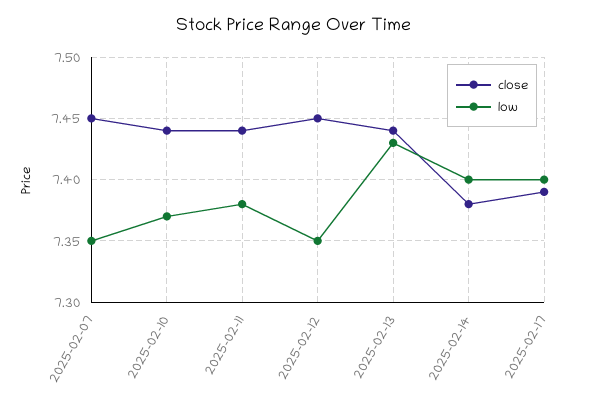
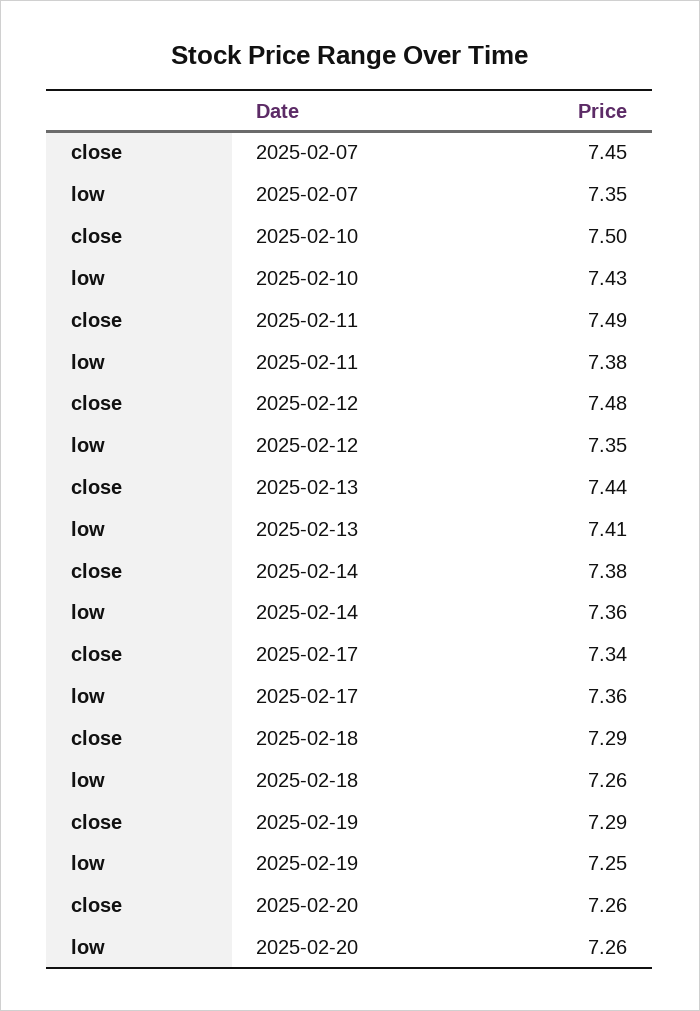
close, 2025-02-10: 7.44 -> 7.5
low, 2025-02-10: 7.37 -> 7.43
close, 2025-02-11: 7.44 -> 7.49
close, 2025-02-12: 7.45 -> 7.48
low, 2025-02-13: 7.43 -> 7.41
low, 2025-02-14: 7.4 -> 7.36
close, 2025-02-17: 7.39 -> 7.34
low, 2025-02-17: 7.4 -> 7.36
close, 2025-02-18: none -> 7.29
low, 2025-02-18: none -> 7.26
close, 2025-02-19: none -> 7.29
low, 2025-02-19: none -> 7.25
close, 2025-02-20: none -> 7.26
low, 2025-02-20: none -> 7.26

